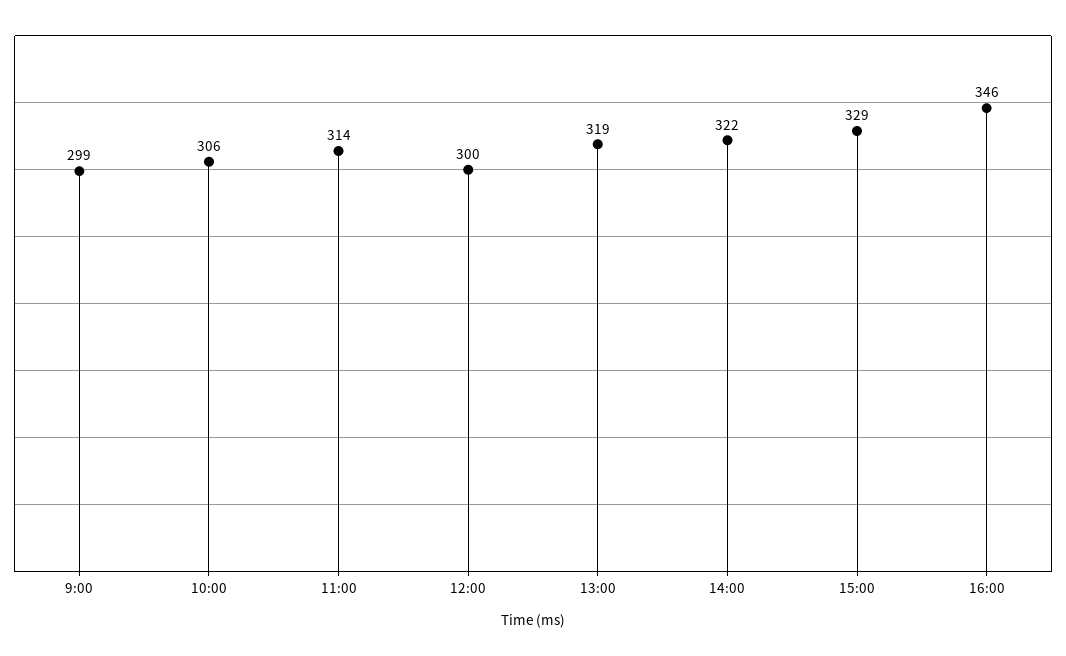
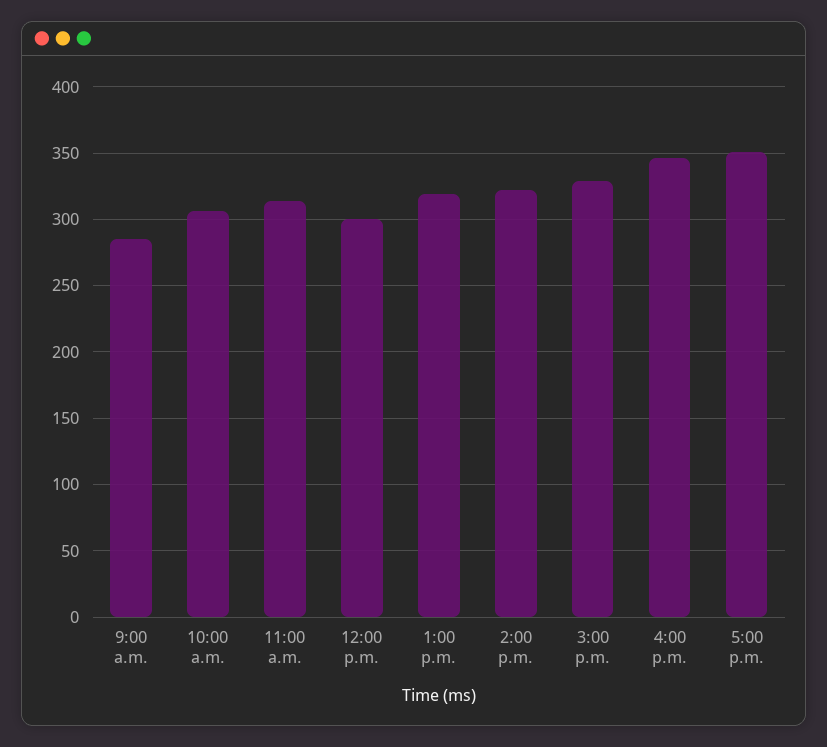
9:00: 299 -> 285
5:00 p.m.: none -> 350

